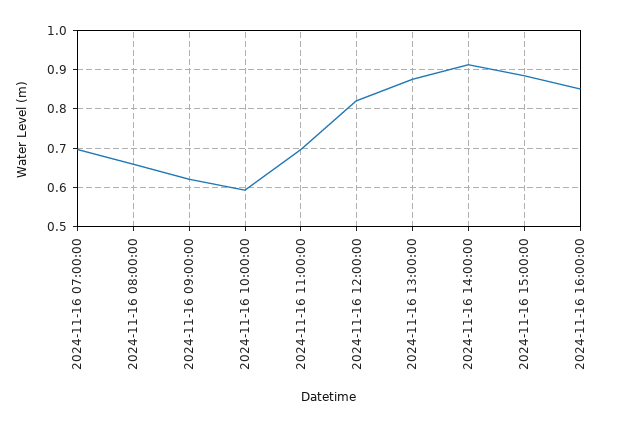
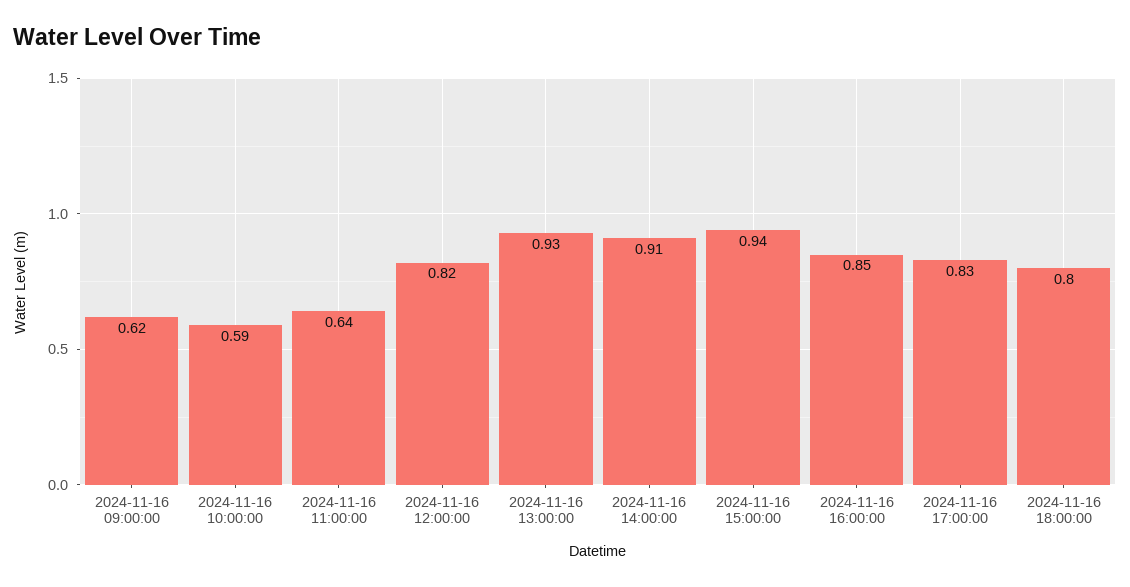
2024-11-16 07:00:00: 0.7 -> none
2024-11-16 08:00:00: 0.66 -> none
2024-11-16 11:00:00: 0.7 -> 0.64
2024-11-16 13:00:00: 0.88 -> 0.93
2024-11-16 15:00:00: 0.88 -> 0.94
2024-11-16 17:00:00: none -> 0.83
2024-11-16 18:00:00: none -> 0.8

